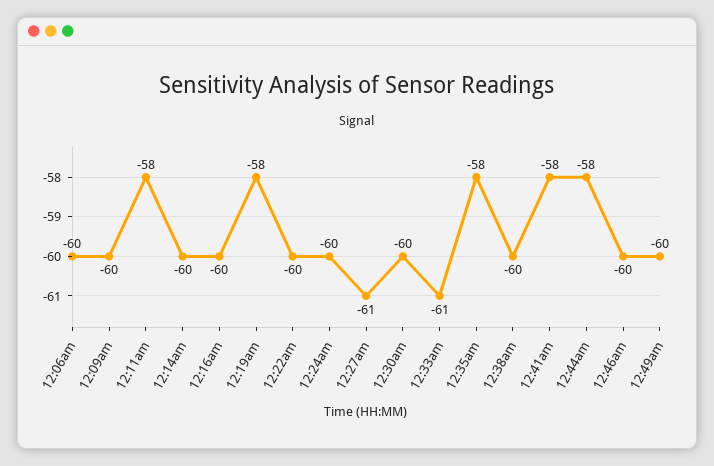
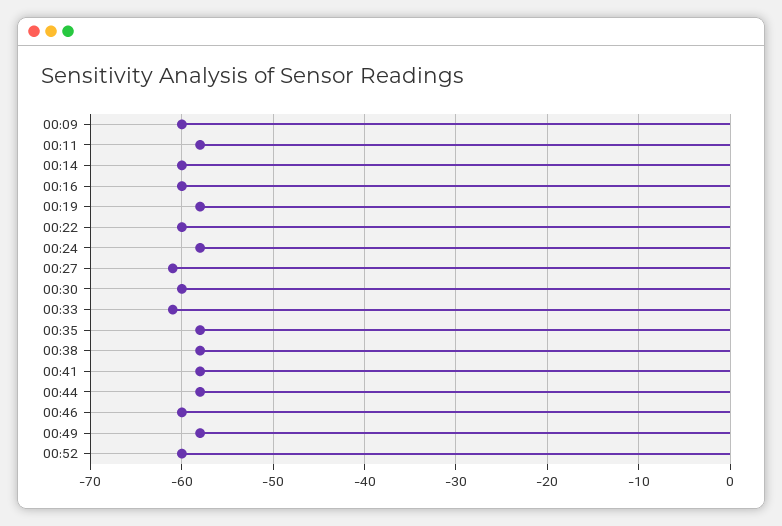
12:06am: -60 -> none
12:24am: -60 -> -58
12:38am: -60 -> -58
12:49am: -60 -> -58
00:52: none -> -60

